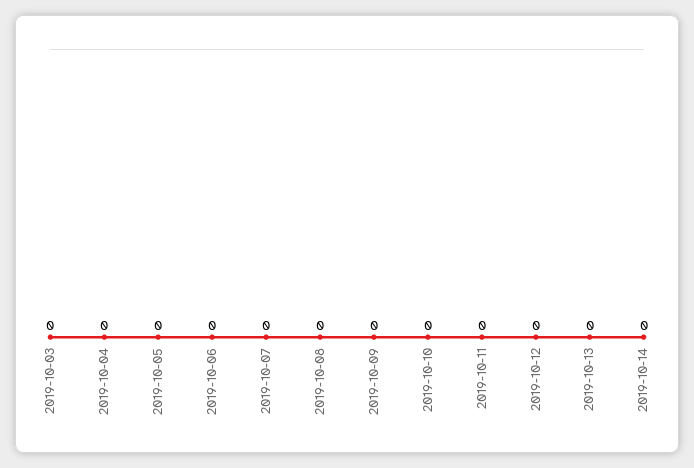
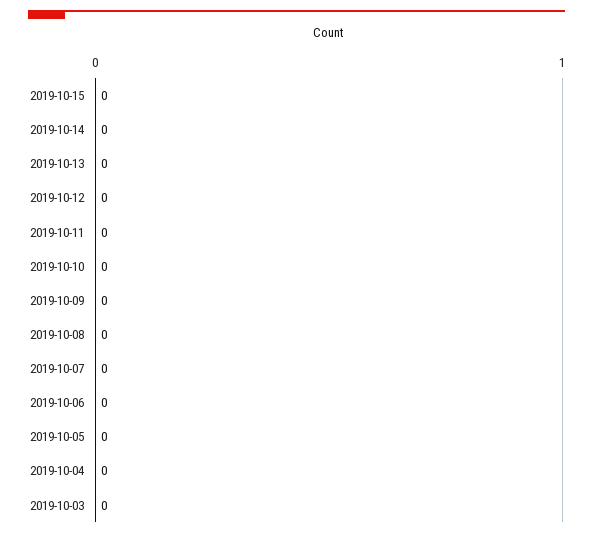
2019-10-15: none -> 0

